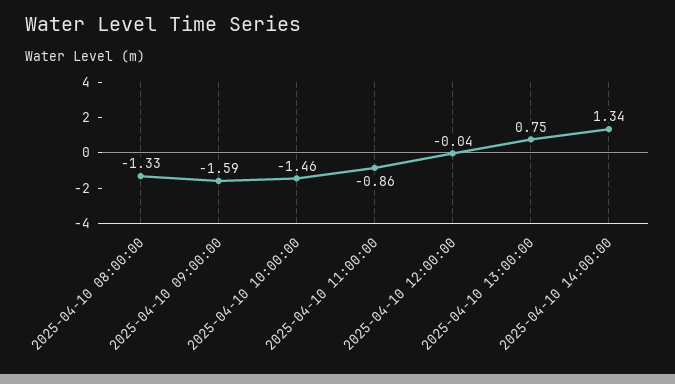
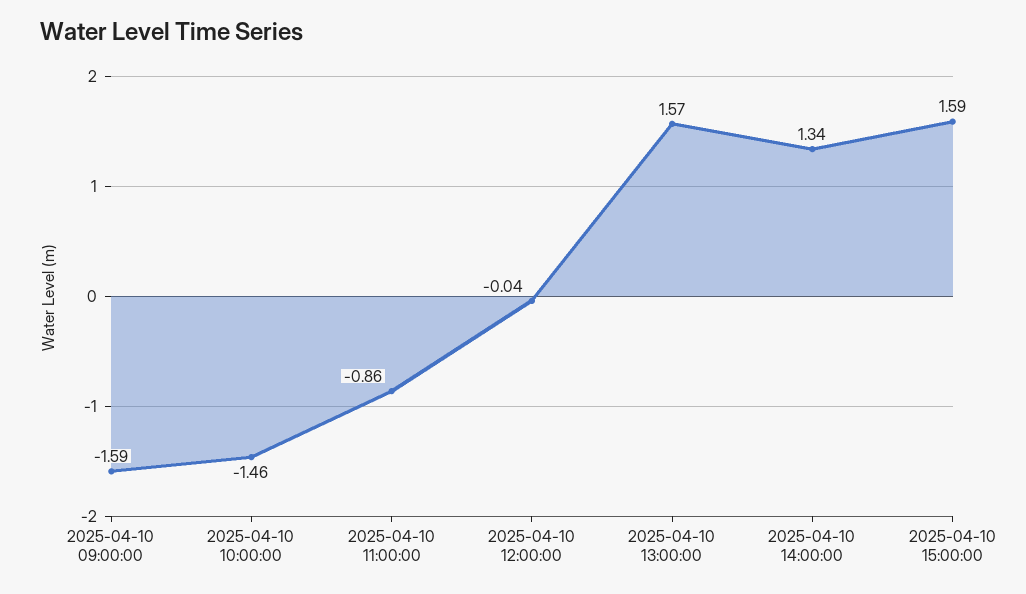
2025-04-10 08:00:00: -1.33 -> none
2025-04-10 13:00:00: 0.75 -> 1.57
2025-04-10 15:00:00: none -> 1.59

